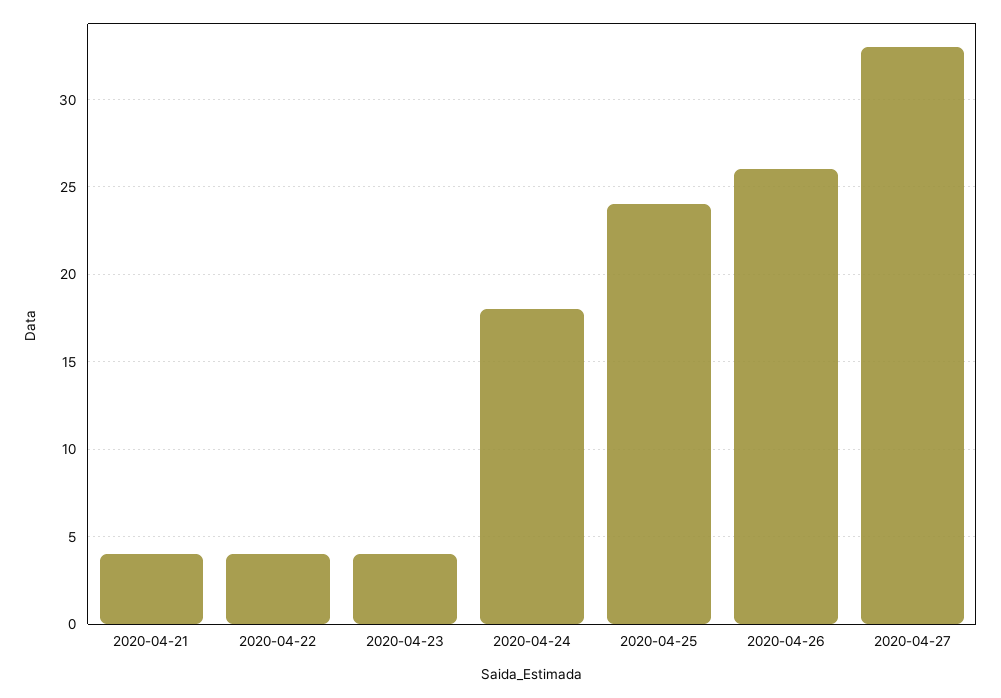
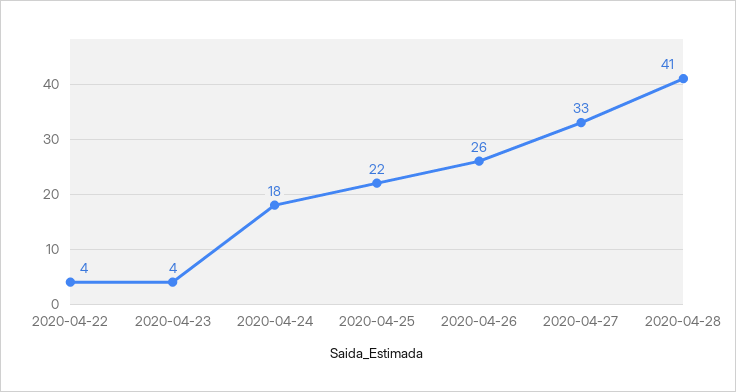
2020-04-21: 4 -> none
2020-04-25: 24 -> 22
2020-04-28: none -> 41

